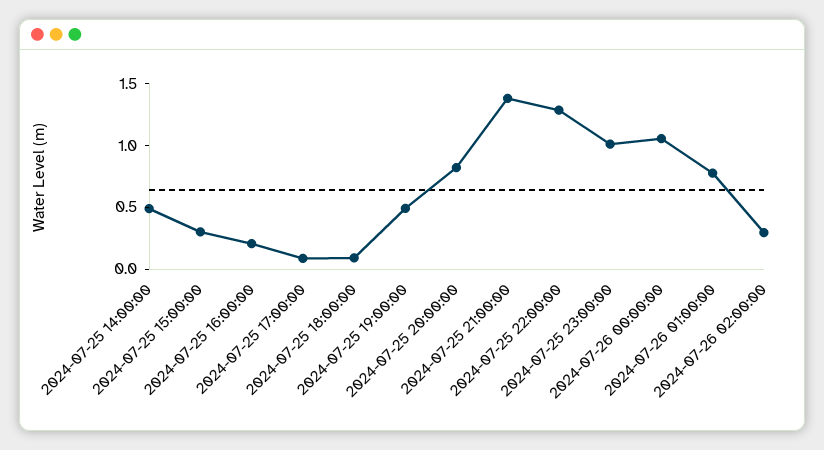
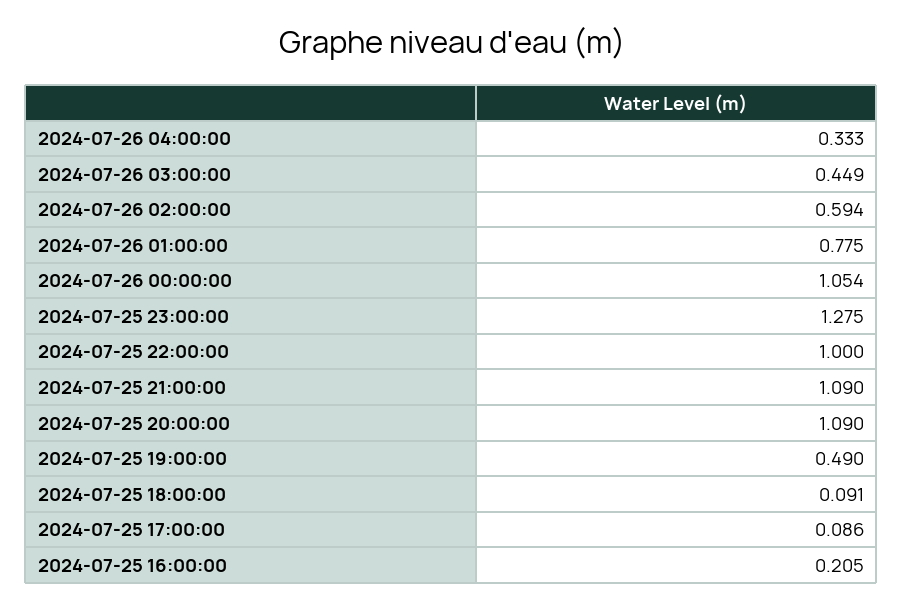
2024-07-25 14:00:00: 0.5 -> none
2024-07-25 15:00:00: 0.3 -> none
2024-07-25 20:00:00: 0.8 -> 1.09
2024-07-25 21:00:00: 1.4 -> 1.09
2024-07-25 22:00:00: 1.3 -> 1
2024-07-25 23:00:00: 1 -> 1.275
2024-07-26 02:00:00: 0.3 -> 0.594
2024-07-26 04:00:00: none -> 0.333
2024-07-26 03:00:00: none -> 0.449

